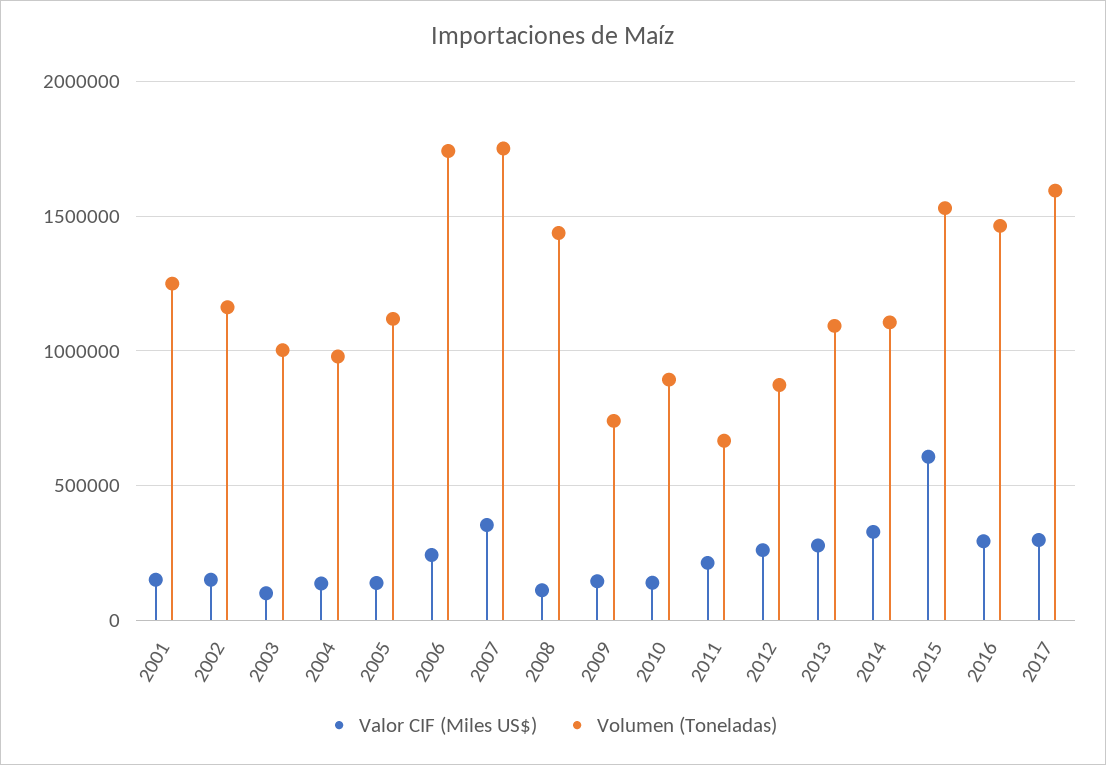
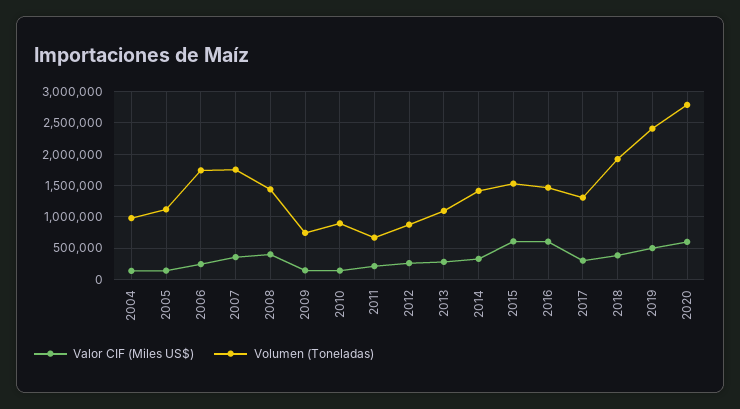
Valor CIF (Miles US$), 2001: 150000 -> none
Volumen (Toneladas), 2001: 1250000 -> none
Valor CIF (Miles US$), 2002: 150000 -> none
Volumen (Toneladas), 2002: 1150000 -> none
Valor CIF (Miles US$), 2003: 100000 -> none
Volumen (Toneladas), 2003: 1000000 -> none
Valor CIF (Miles US$), 2008: 100000 -> 400000
Volumen (Toneladas), 2014: 1100000 -> 1400000
Valor CIF (Miles US$), 2016: 300000 -> 600000
Volumen (Toneladas), 2017: 1600000 -> 1300000
Valor CIF (Miles US$), 2018: none -> 400000
Volumen (Toneladas), 2018: none -> 1900000
Valor CIF (Miles US$), 2019: none -> 500000
Volumen (Toneladas), 2019: none -> 2400000
Valor CIF (Miles US$), 2020: none -> 600000
Volumen (Toneladas), 2020: none -> 2800000

